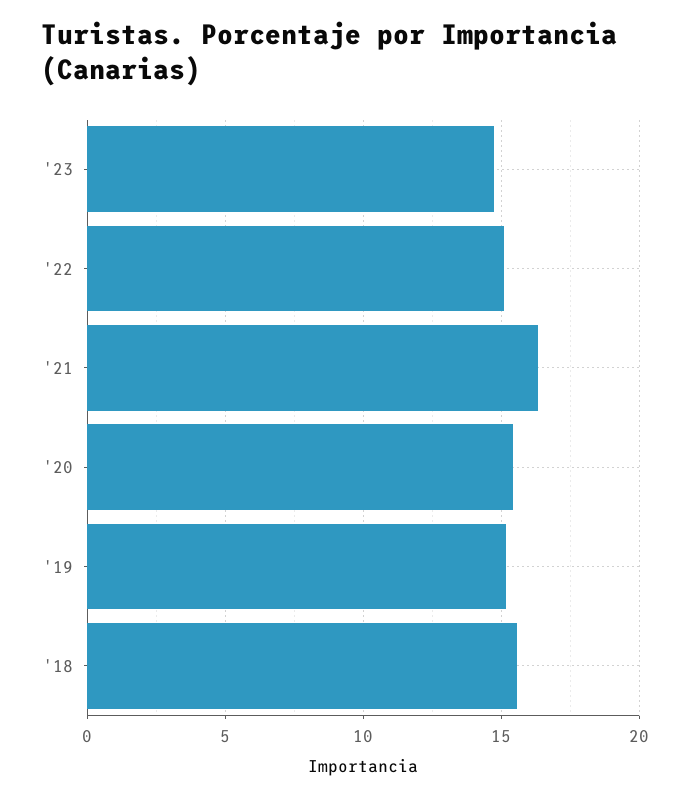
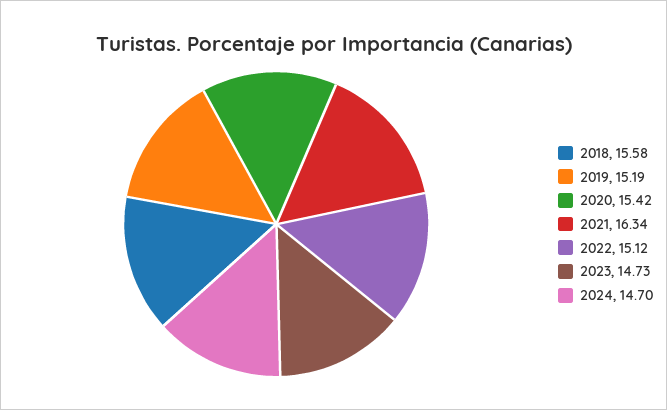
2024: none -> 14.7

